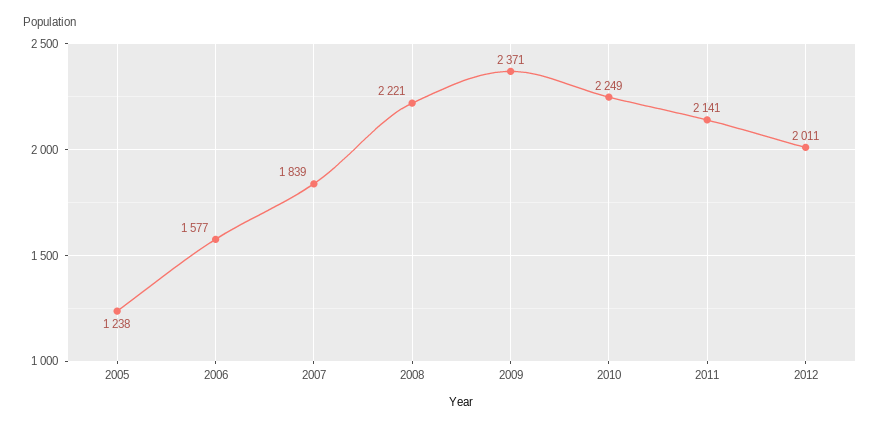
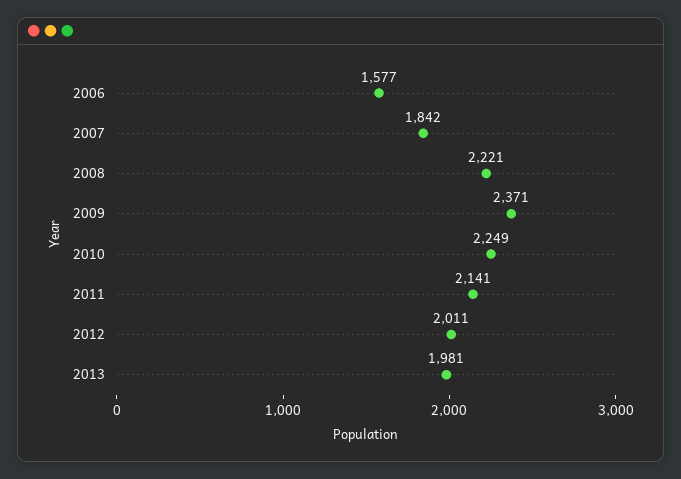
2005: 1238 -> none
2007: 1839 -> 1842
2013: none -> 1981

